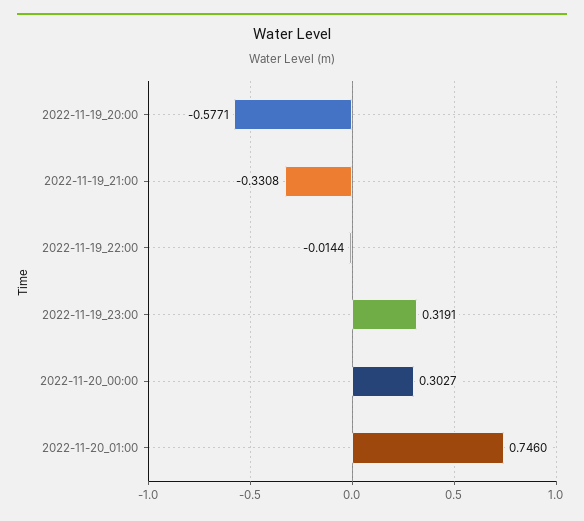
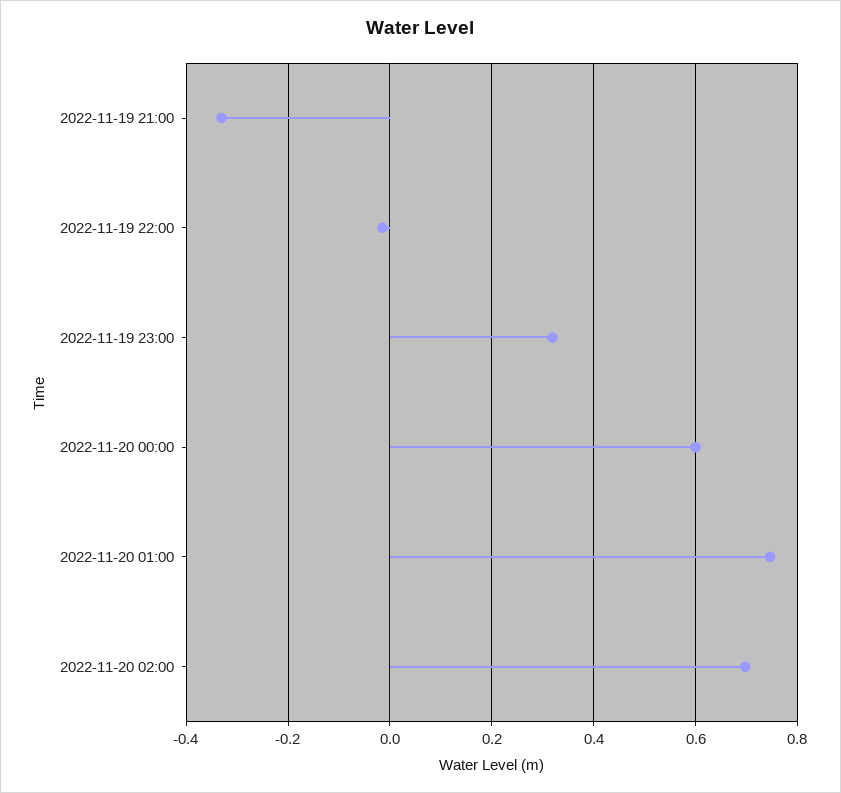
2022-11-19_20:00: -0.5771 -> none
2022-11-20_00:00: 0.3027 -> 0.6
2022-11-20 02:00: none -> 0.7

